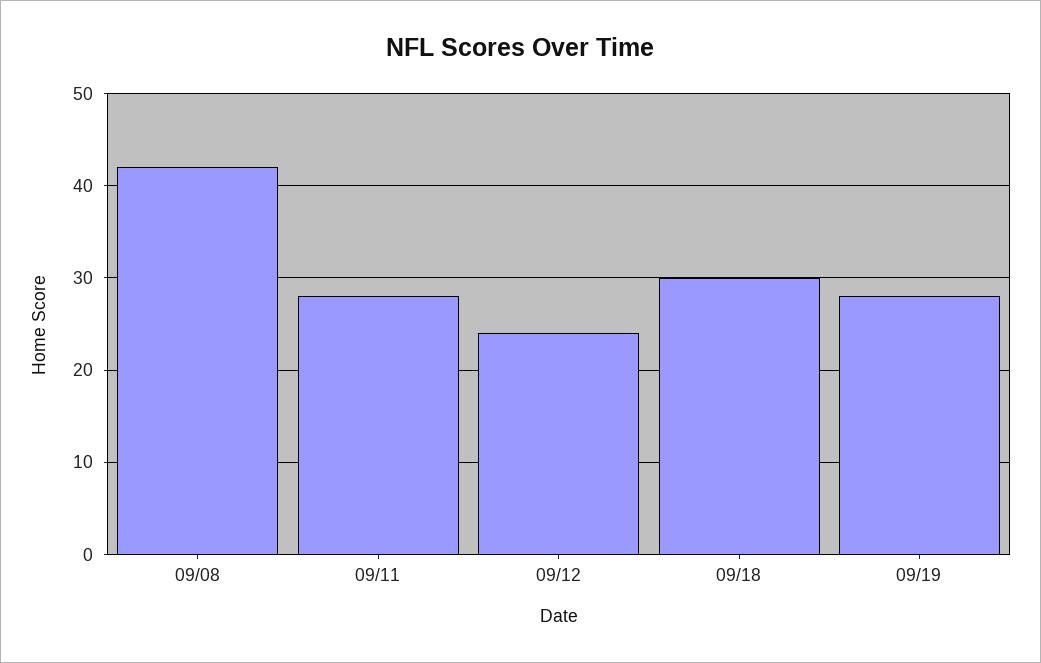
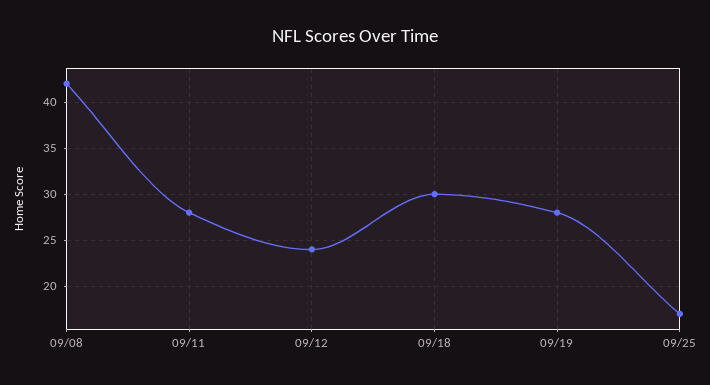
09/25: none -> 17

